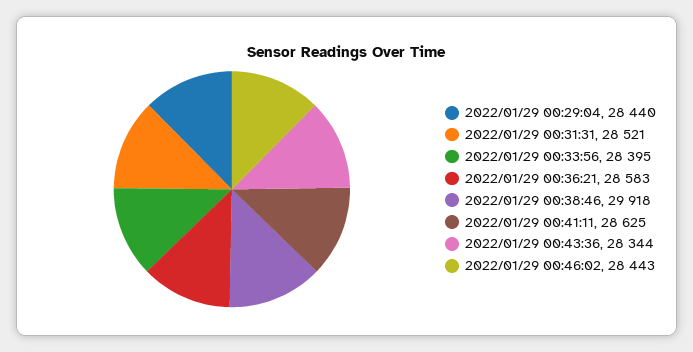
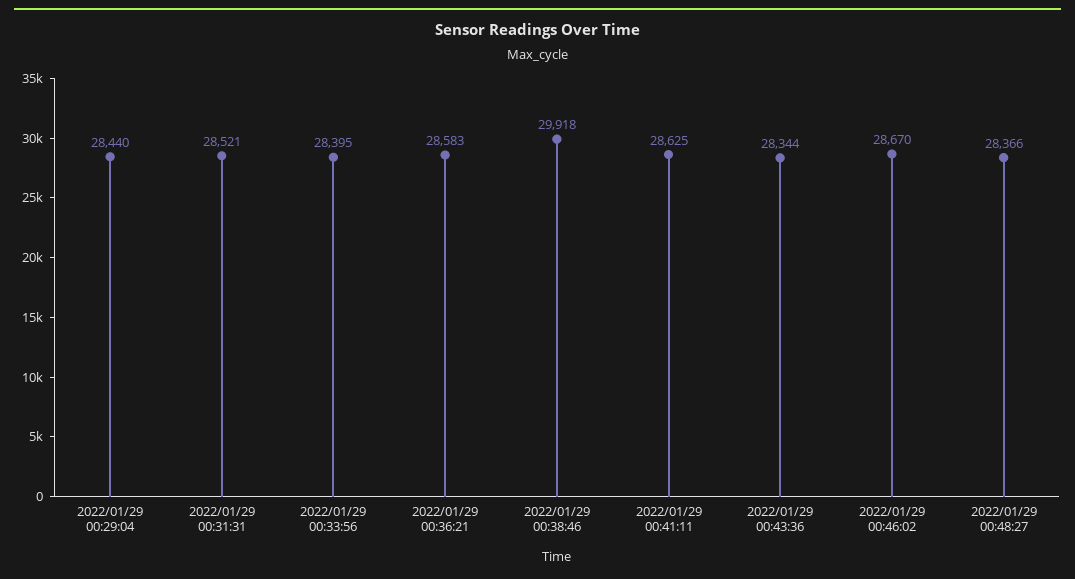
2022/01/29 00:46:02: 28443 -> 28670
2022/01/29 00:48:27: none -> 28366

